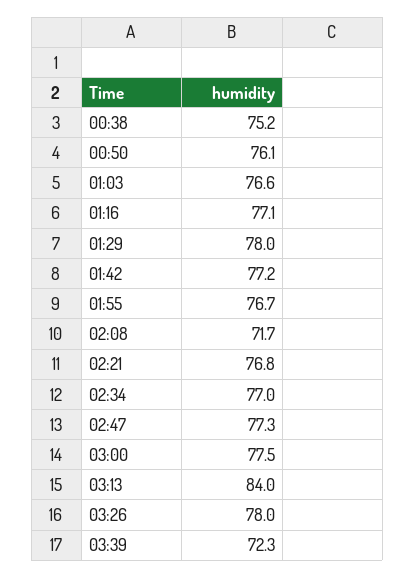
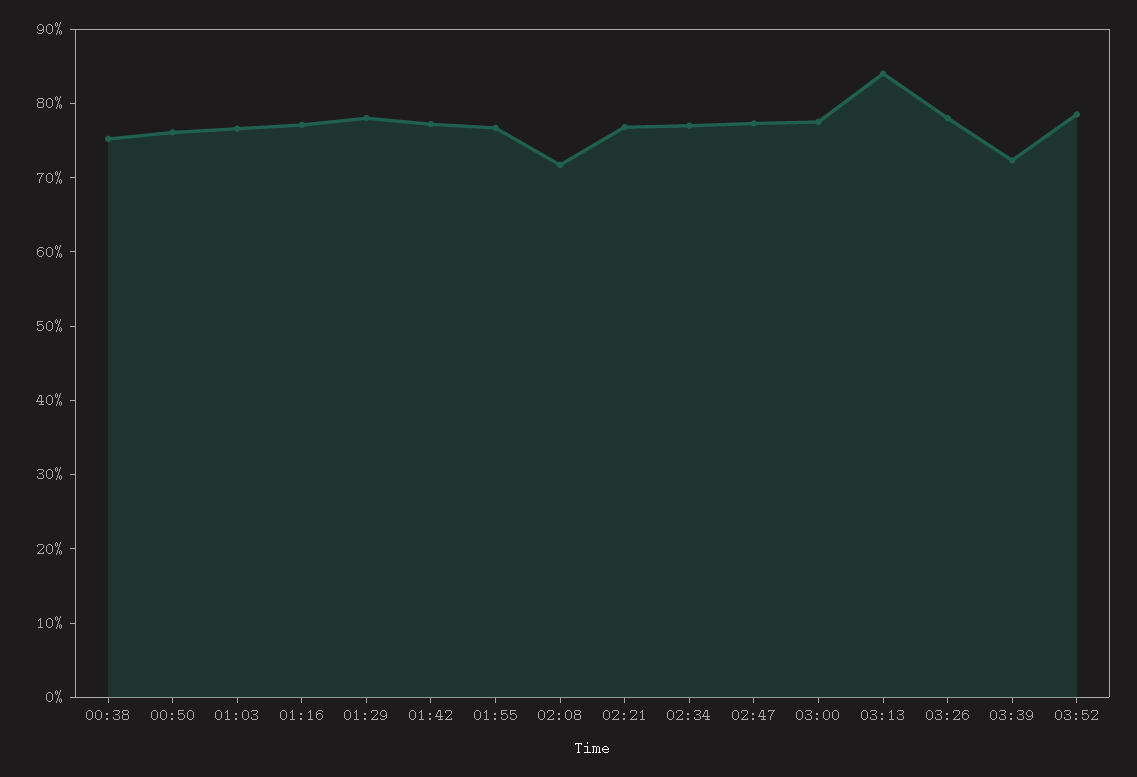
03:52: none -> 78

